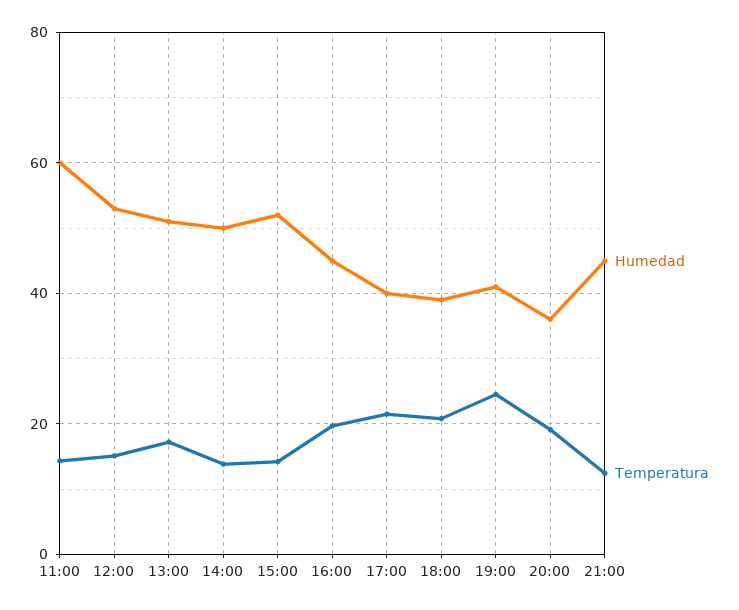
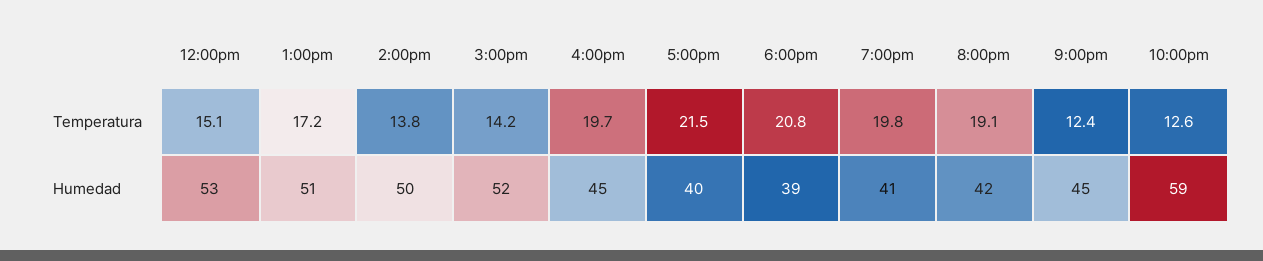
Humedad, 11:00: 60 -> none
Temperatura, 11:00: 14 -> none
Temperatura, 19:00: 24 -> 19.8
Humedad, 20:00: 36 -> 42
Temperatura, 10:00pm: none -> 12.6
Humedad, 10:00pm: none -> 59

